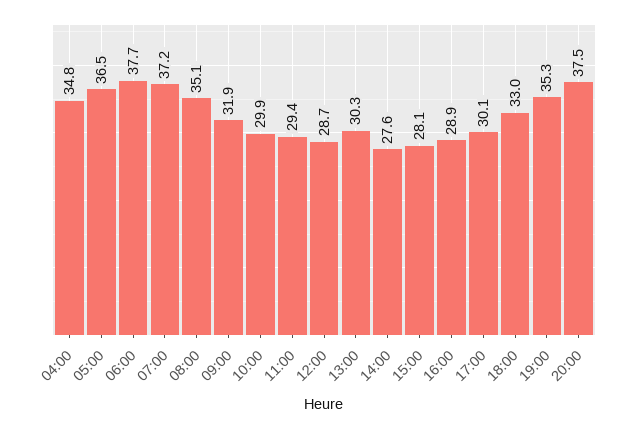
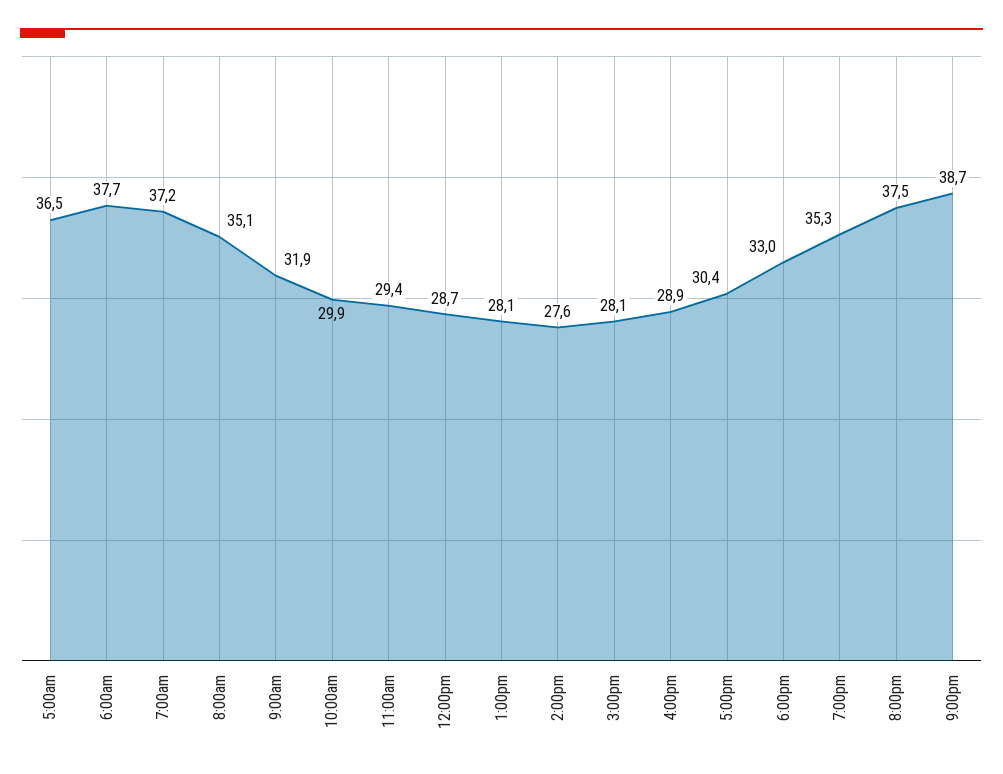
04:00: 34.8 -> none
13:00: 30.3 -> 28.1
17:00: 30.1 -> 30.4
9:00pm: none -> 38.7

